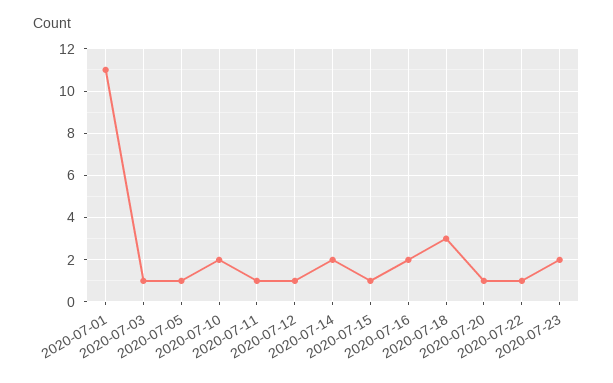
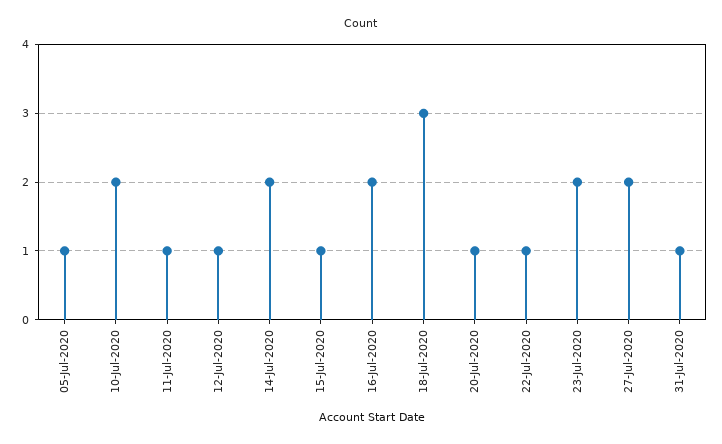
2020-07-01: 11 -> none
2020-07-03: 1 -> none
27-Jul-2020: none -> 2
31-Jul-2020: none -> 1

